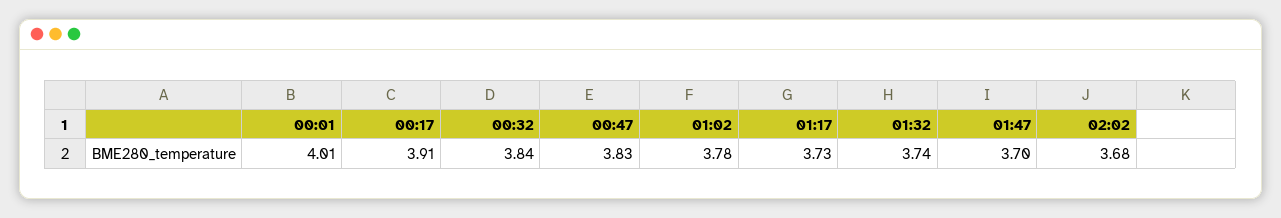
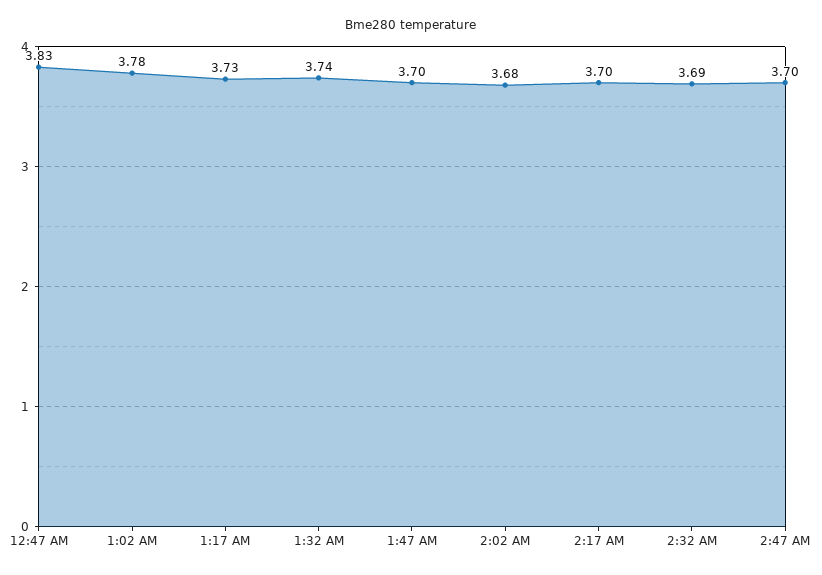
00:01: 4.01 -> none
00:17: 3.91 -> none
00:32: 3.84 -> none
2:17 AM: none -> 3.7
2:32 AM: none -> 3.69
2:47 AM: none -> 3.7

